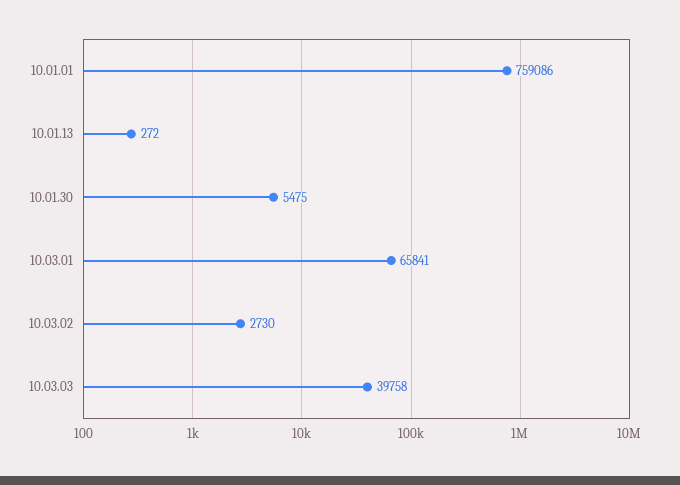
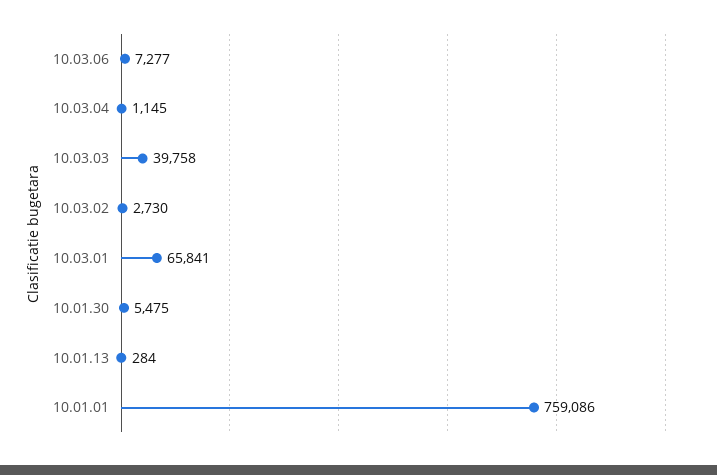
10.01.13: 272 -> 284
10.03.06: none -> 7277
10.03.04: none -> 1145

